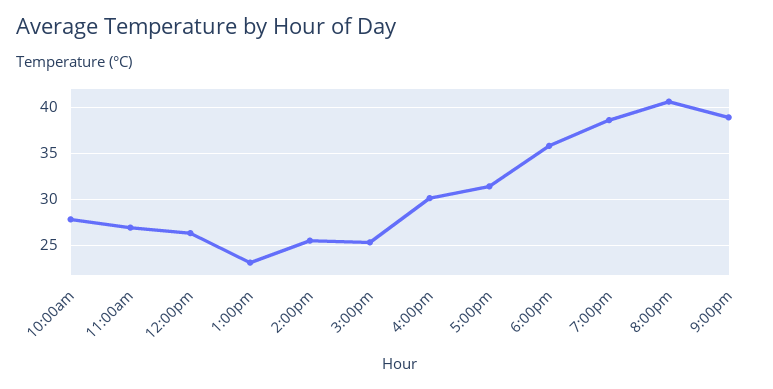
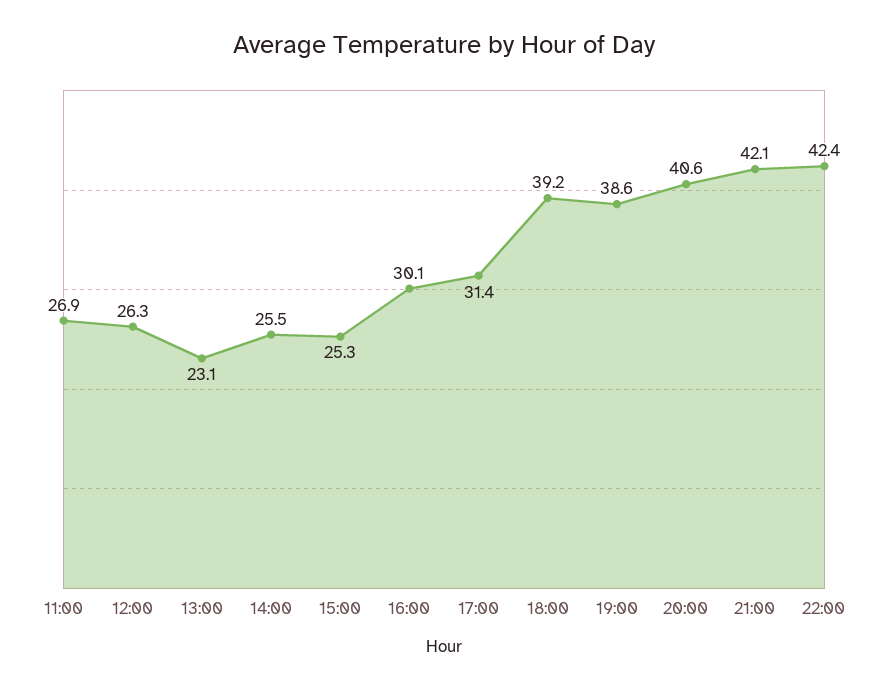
10:00am: 28 -> none
6:00pm: 36 -> 39.2
9:00pm: 39 -> 42.1
22:00: none -> 42.4

